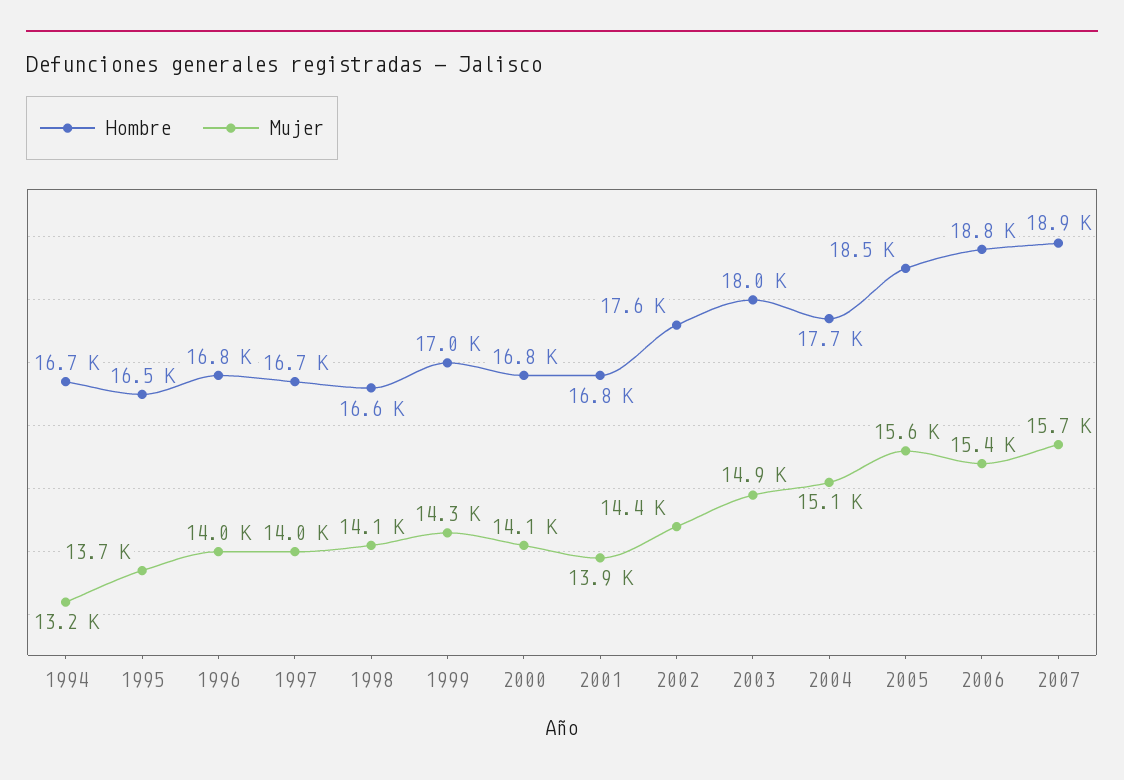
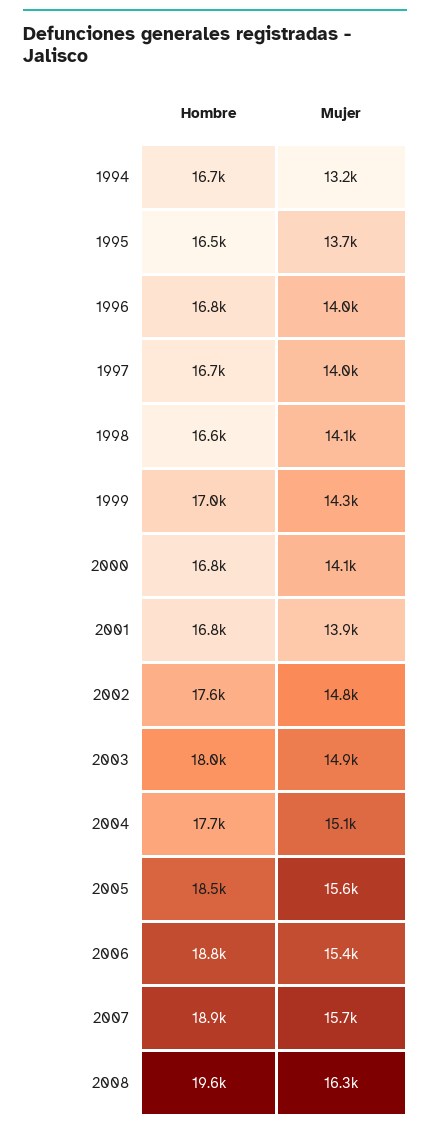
Mujer, 2002: 14400 -> 14800
Hombre, 2008: none -> 19600
Mujer, 2008: none -> 16300

